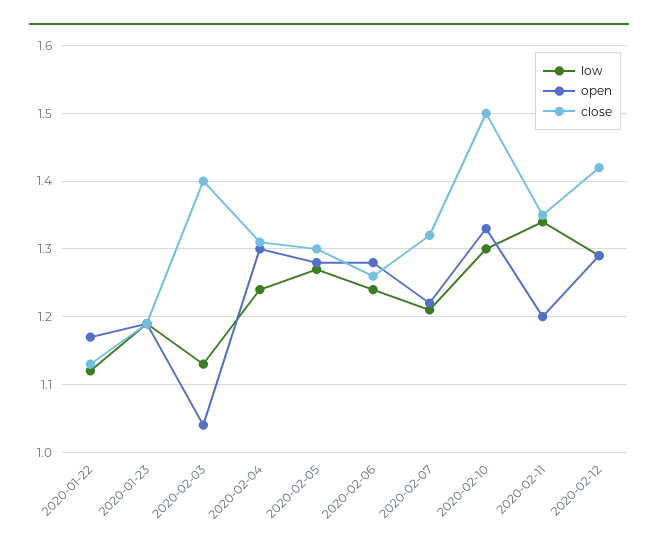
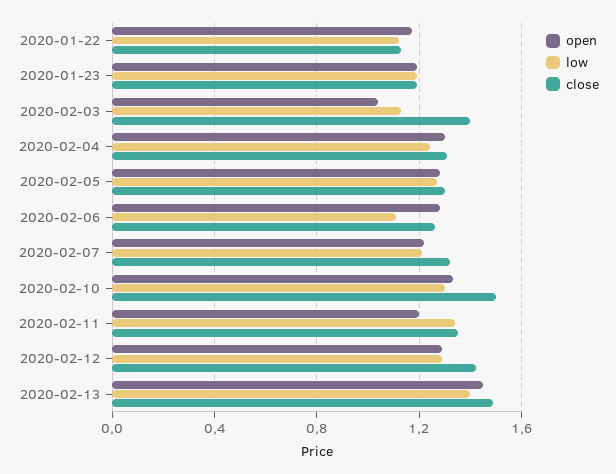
low, 2020-02-06: 1.24 -> 1.1
open, 2020-02-13: none -> 1.45
low, 2020-02-13: none -> 1.4
close, 2020-02-13: none -> 1.5

